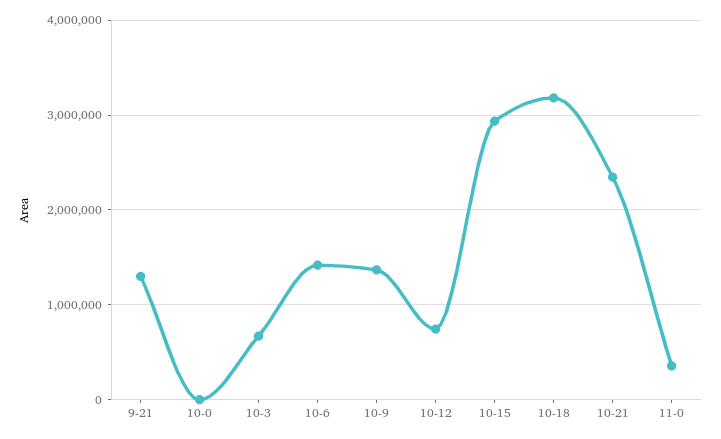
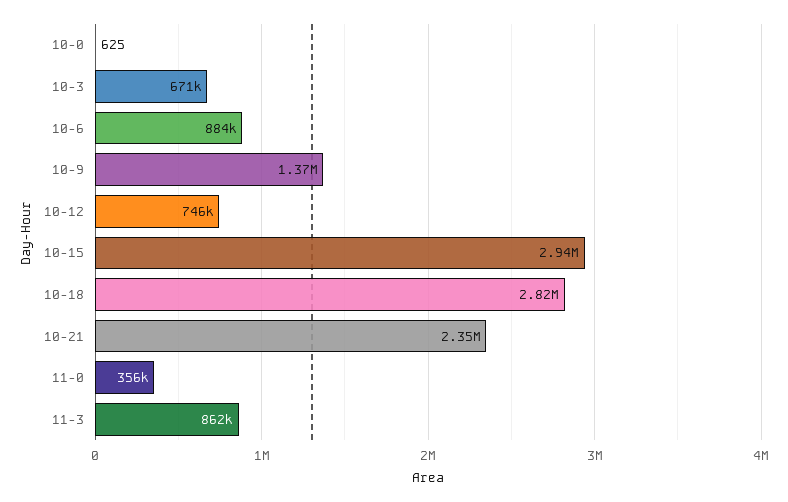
9-21: 1300000 -> none
10-6: 1400000 -> 884000
10-18: 3200000 -> 2820000
11-3: none -> 862000

